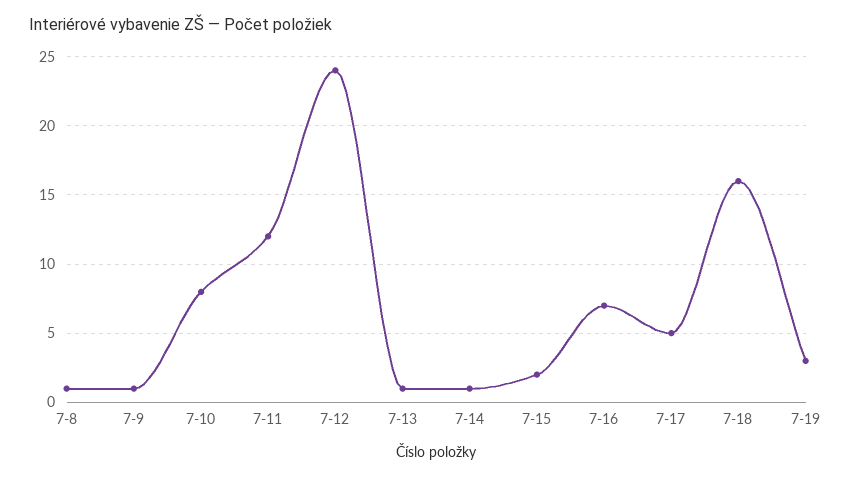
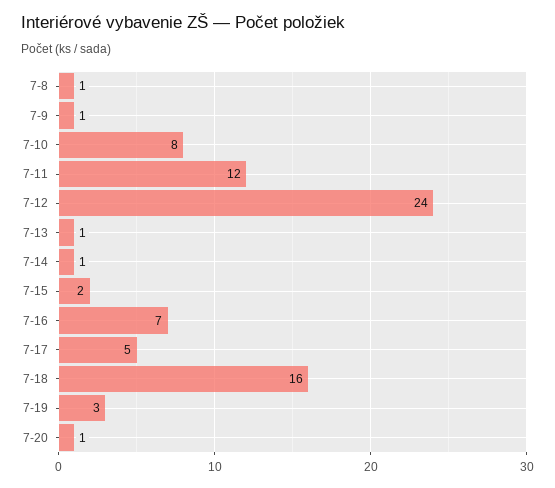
7-20: none -> 1

